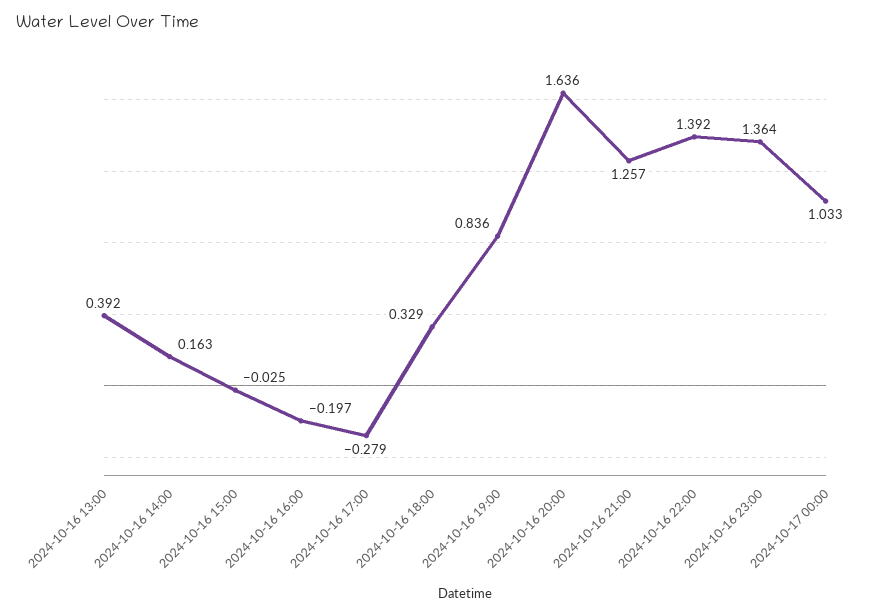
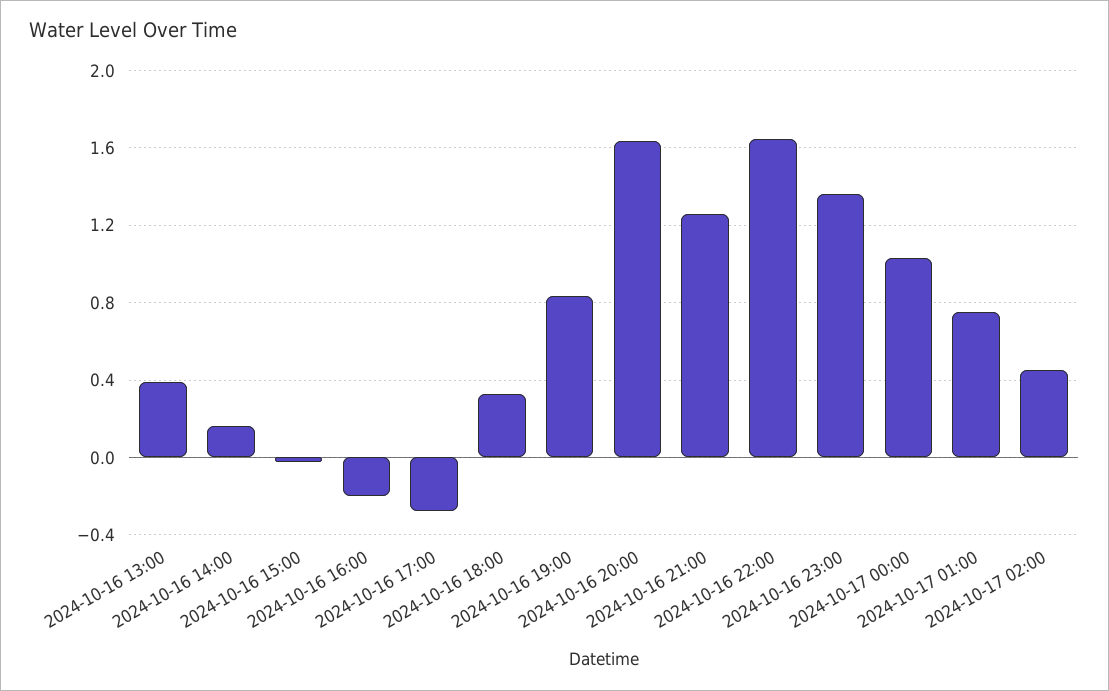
2024-10-16 22:00: 1.392 -> 1.65
2024-10-17 01:00: none -> 0.75
2024-10-17 02:00: none -> 0.45

